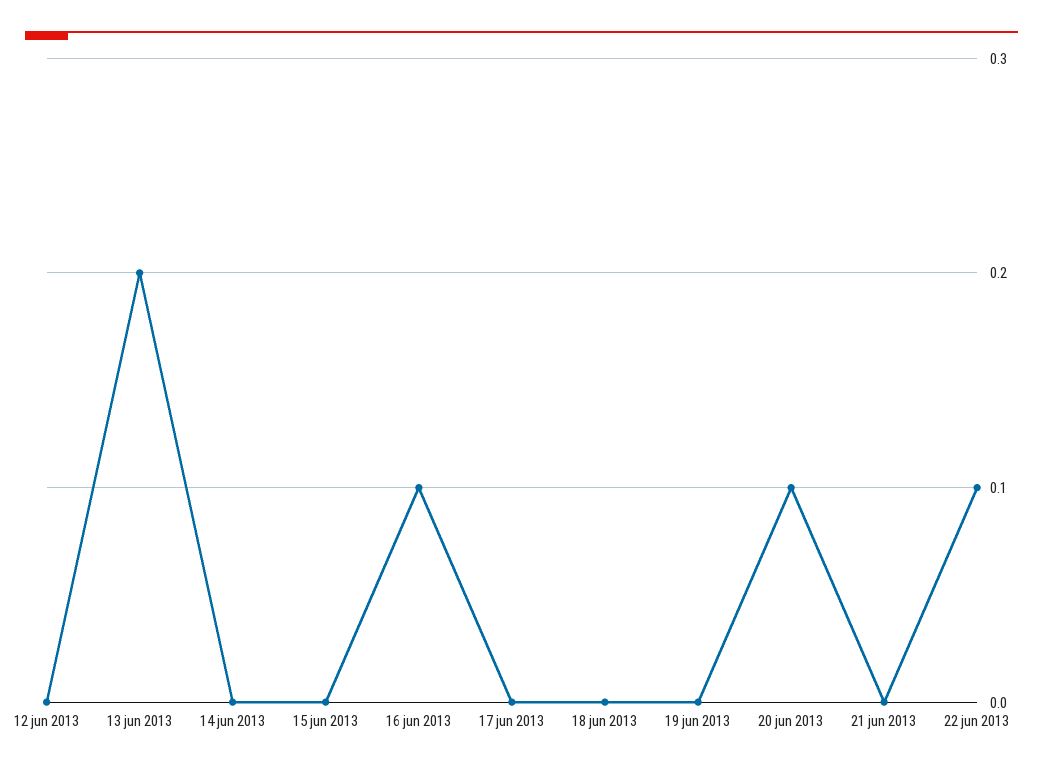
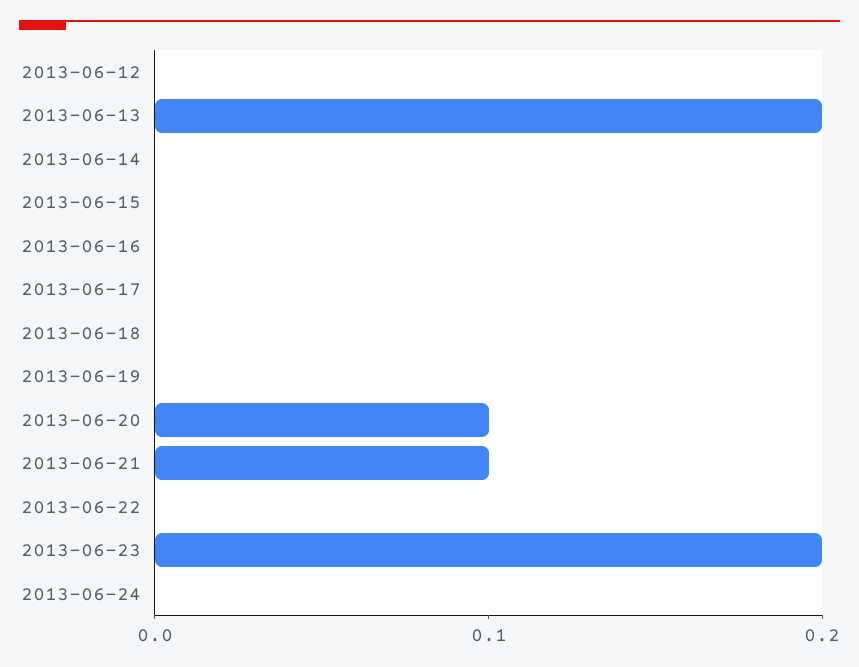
16 jun 2013: 0.1 -> 0
21 jun 2013: 0 -> 0.1
22 jun 2013: 0.1 -> 0
2013-06-23: none -> 0.2
2013-06-24: none -> 0

